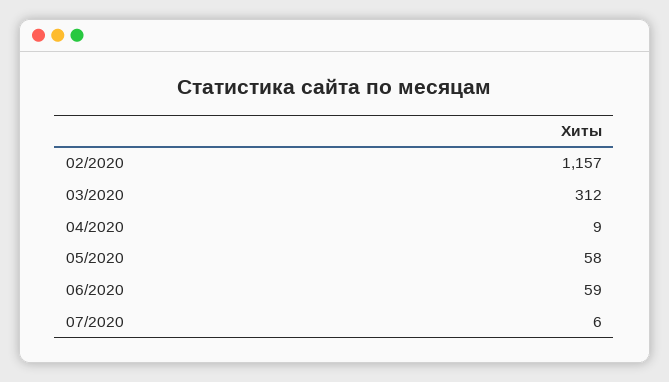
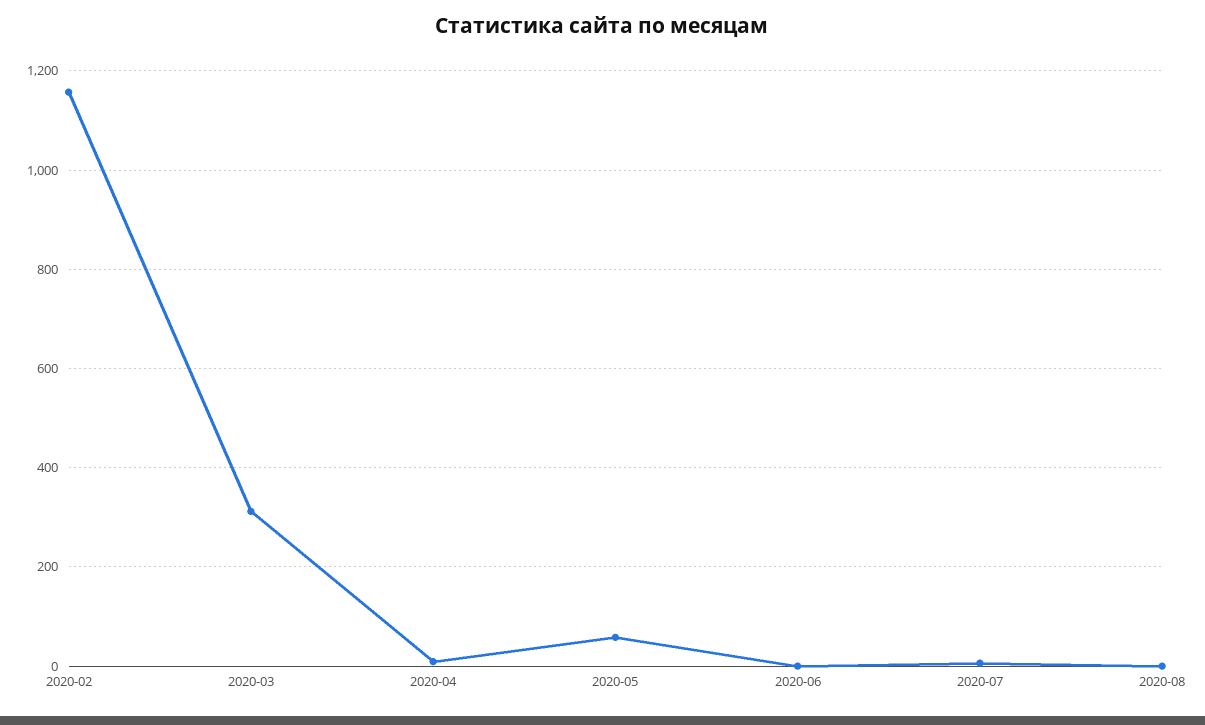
06/2020: 59 -> 0
2020-08: none -> 0

